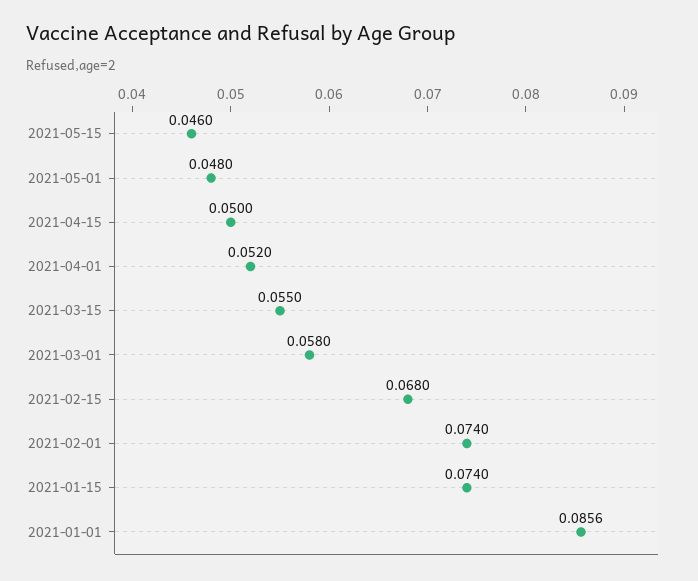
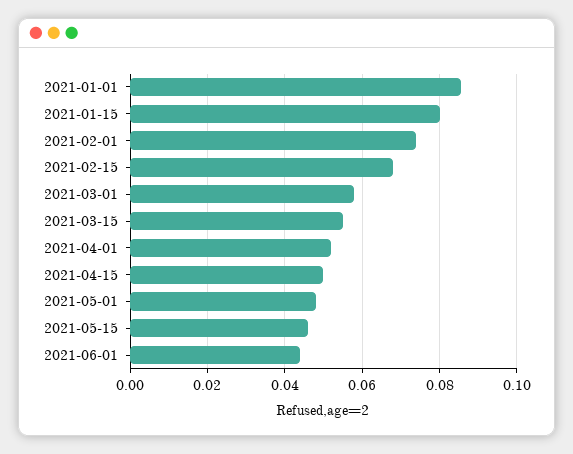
2021-01-15: 0.074 -> 0.08
2021-06-01: none -> 0.044

